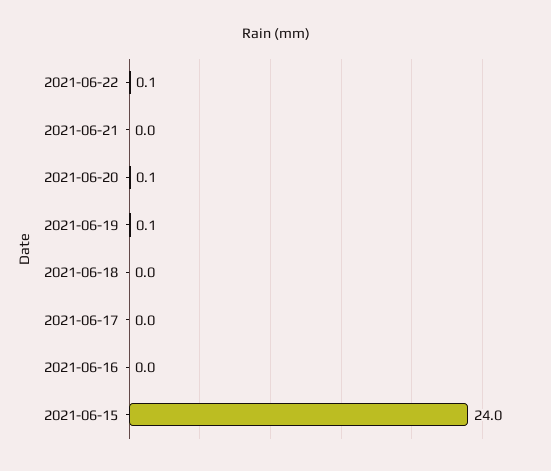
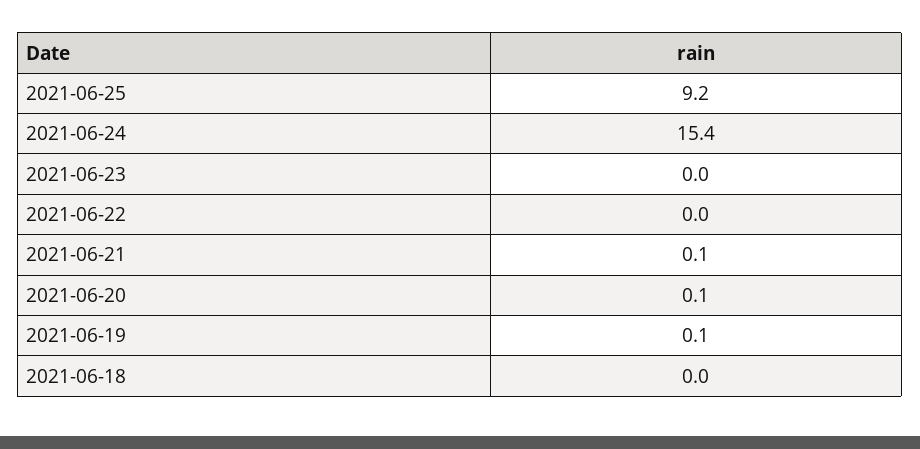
2021-06-22: 0.1 -> 0
2021-06-21: 0 -> 0.1
2021-06-17: 0 -> none
2021-06-16: 0 -> none
2021-06-15: 24 -> none
2021-06-25: none -> 9.2
2021-06-24: none -> 15.4
2021-06-23: none -> 0

